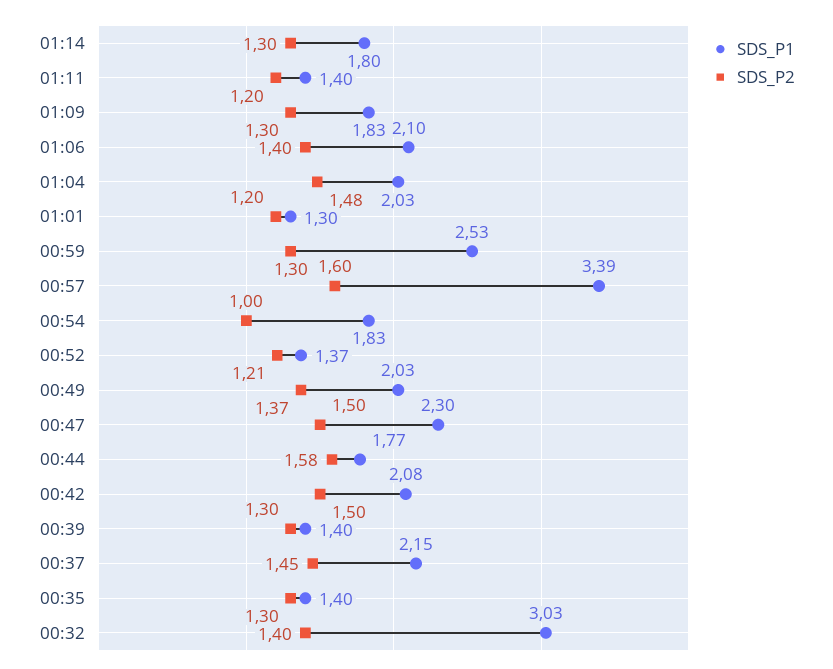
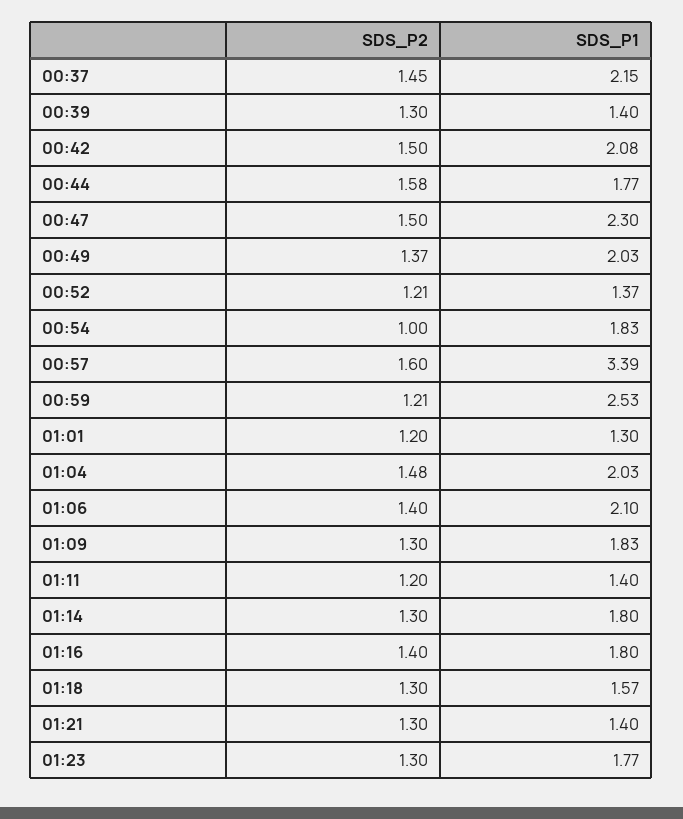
SDS_P2, 00:59: 1.3 -> 1.21
SDS_P1, 00:35: 1.4 -> none
SDS_P2, 00:35: 1.3 -> none
SDS_P1, 00:32: 3.03 -> none
SDS_P2, 00:32: 1.4 -> none
SDS_P2, 01:16: none -> 1.4
SDS_P1, 01:16: none -> 1.8
SDS_P2, 01:18: none -> 1.3
SDS_P1, 01:18: none -> 1.57
SDS_P2, 01:21: none -> 1.3
SDS_P1, 01:21: none -> 1.4
SDS_P2, 01:23: none -> 1.3
SDS_P1, 01:23: none -> 1.77

